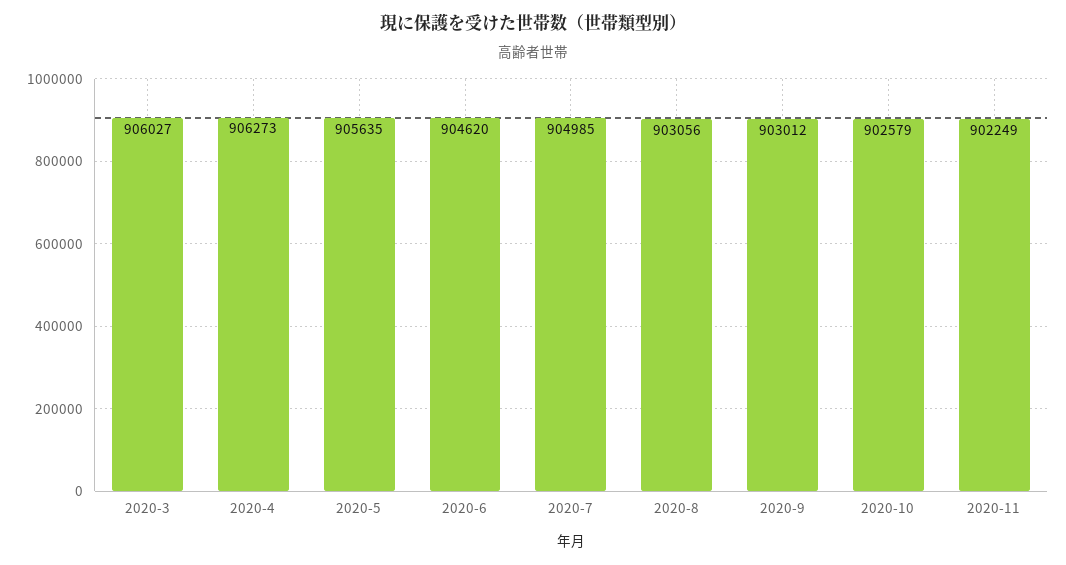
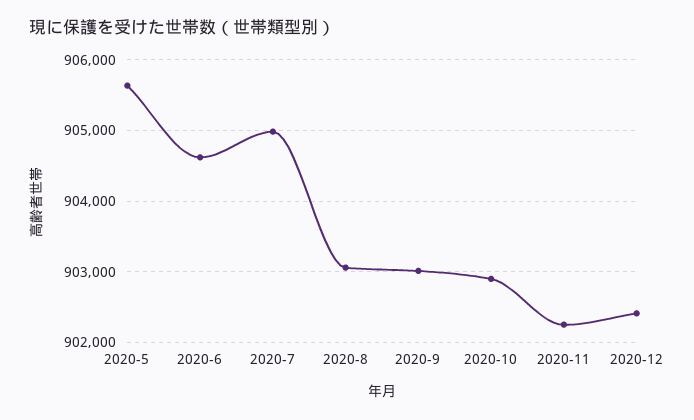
2020-3: 906027 -> none
2020-4: 906273 -> none
2020-10: 902579 -> 902900
2020-12: none -> 902400

